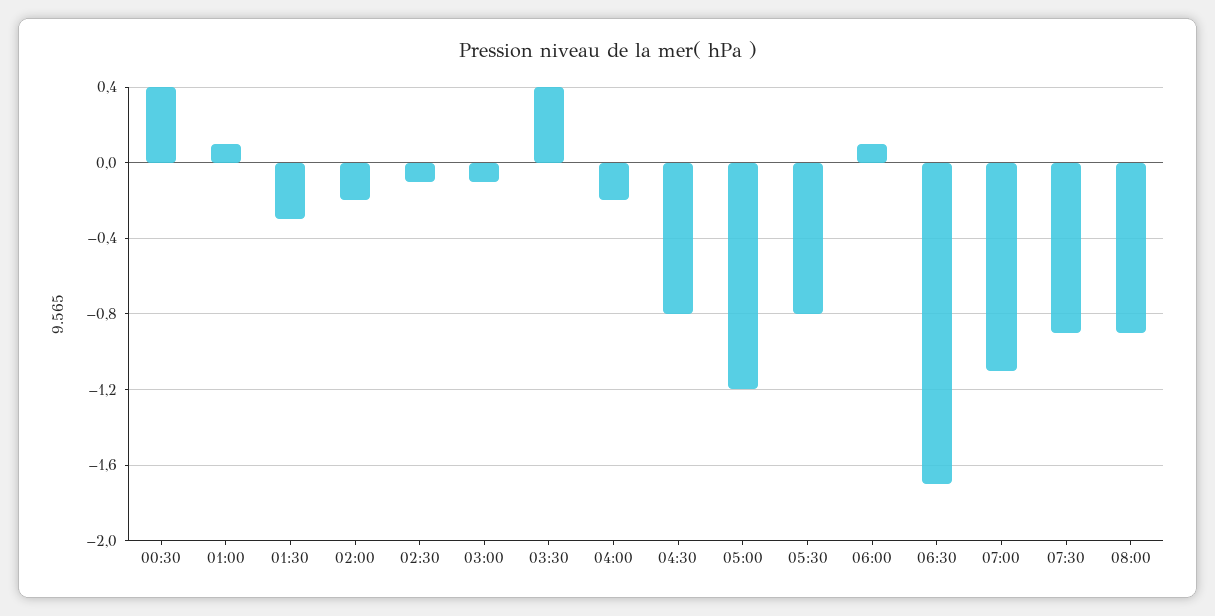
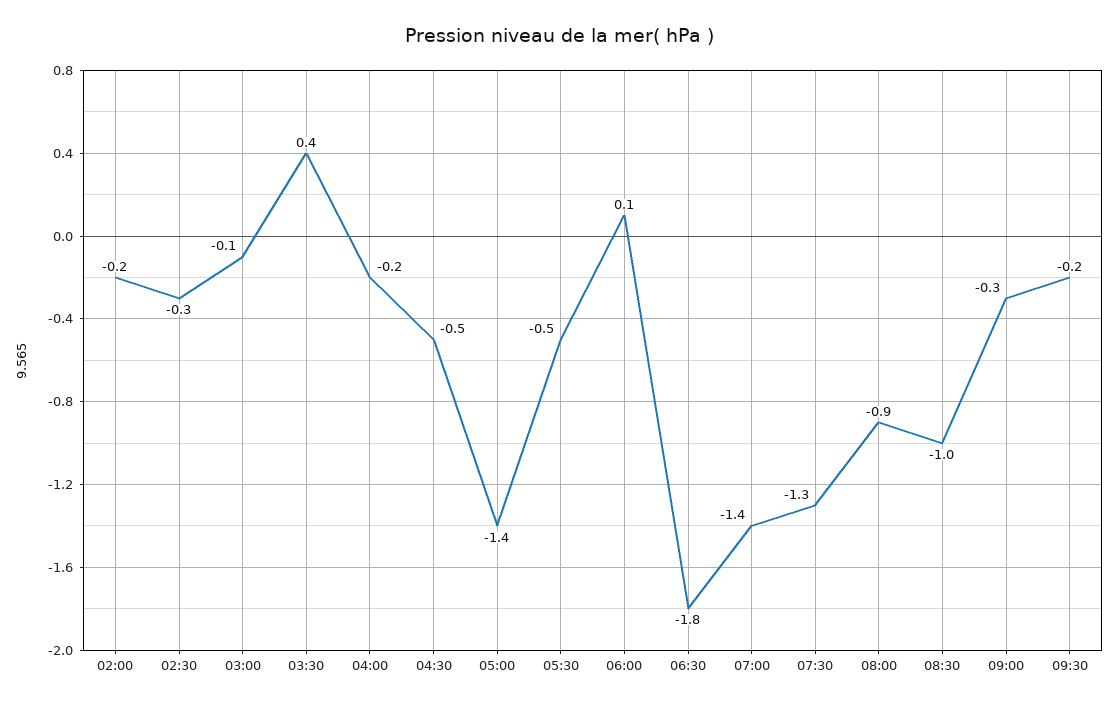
00:30: 0.4 -> none
01:00: 0.1 -> none
01:30: -0.3 -> none
02:30: -0.1 -> -0.3
04:30: -0.8 -> -0.5
05:00: -1.2 -> -1.4
05:30: -0.8 -> -0.5
06:30: -1.7 -> -1.8
07:00: -1.1 -> -1.4
07:30: -0.9 -> -1.3
08:30: none -> -1
09:00: none -> -0.3
09:30: none -> -0.2

